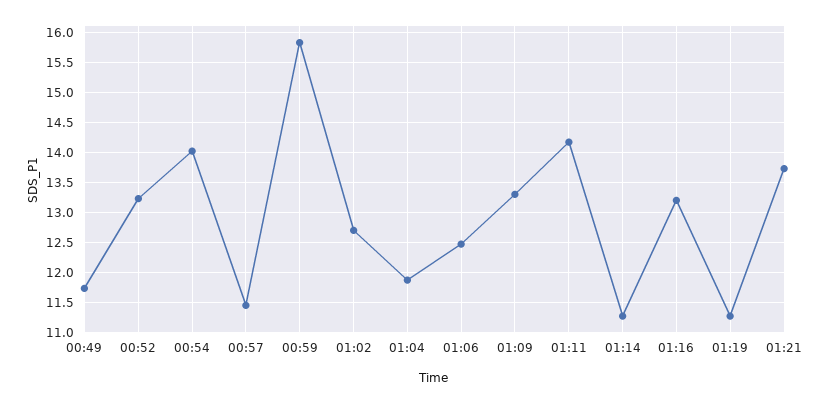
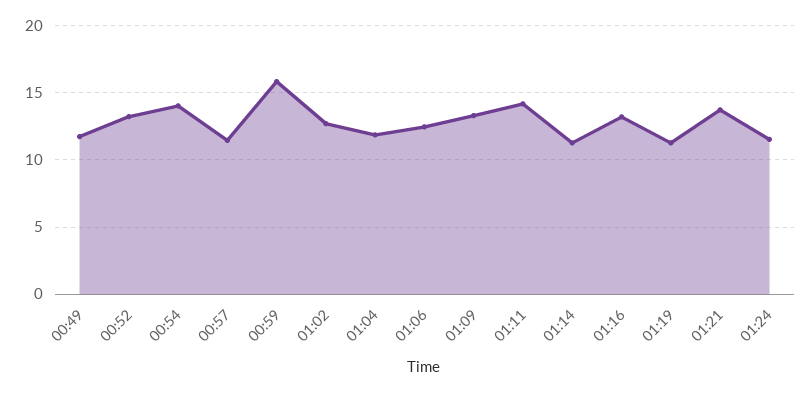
01:24: none -> 11.5

